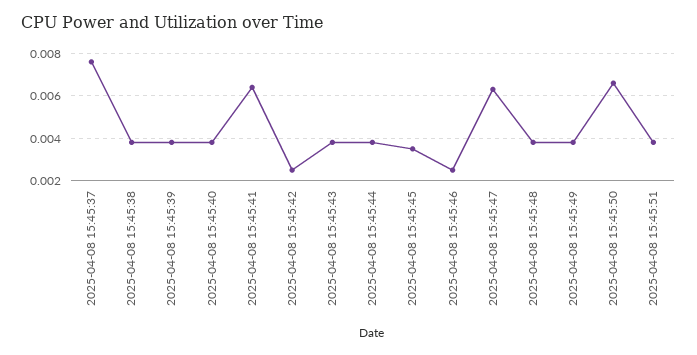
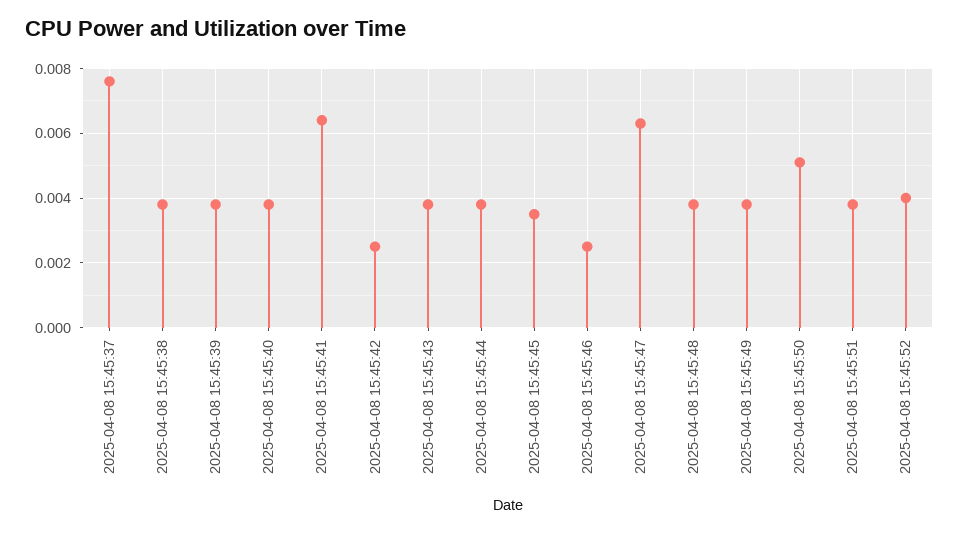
2025-04-08 15:45:50: 0.0065 -> 0.005
2025-04-08 15:45:52: none -> 0.004

